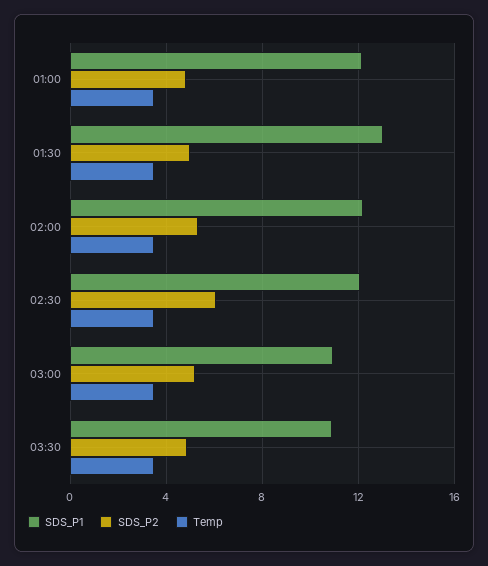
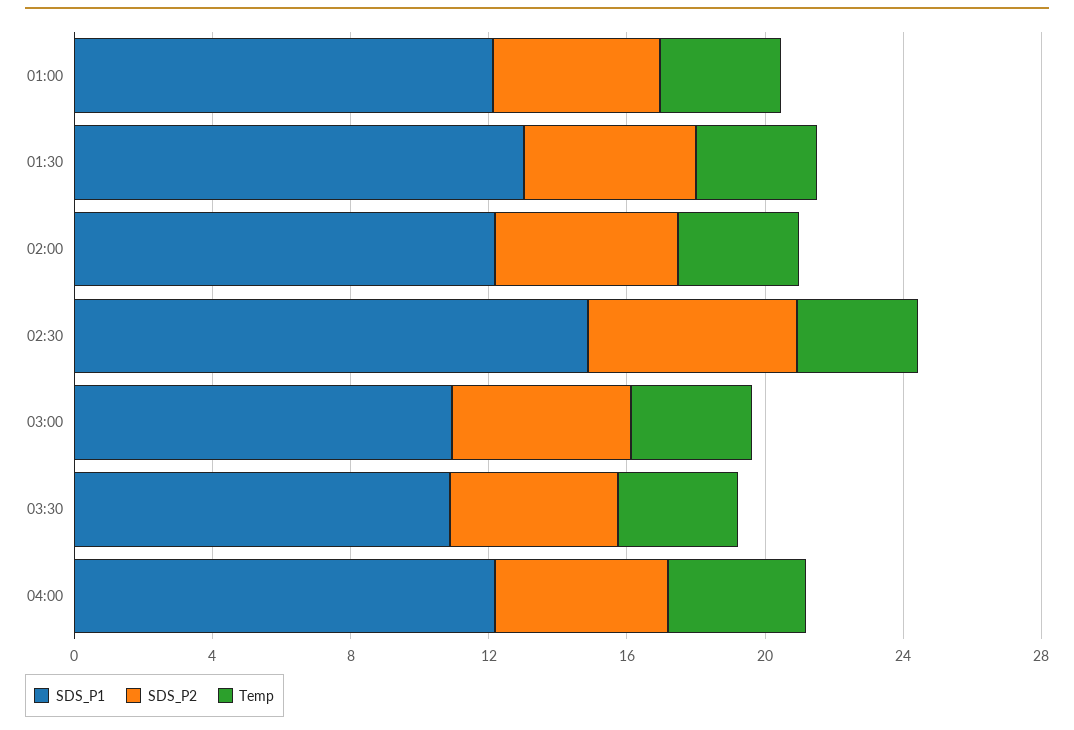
SDS_P1, 02:30: 12 -> 15
SDS_P1, 04:00: none -> 12
SDS_P2, 04:00: none -> 5
Temp, 04:00: none -> 4

